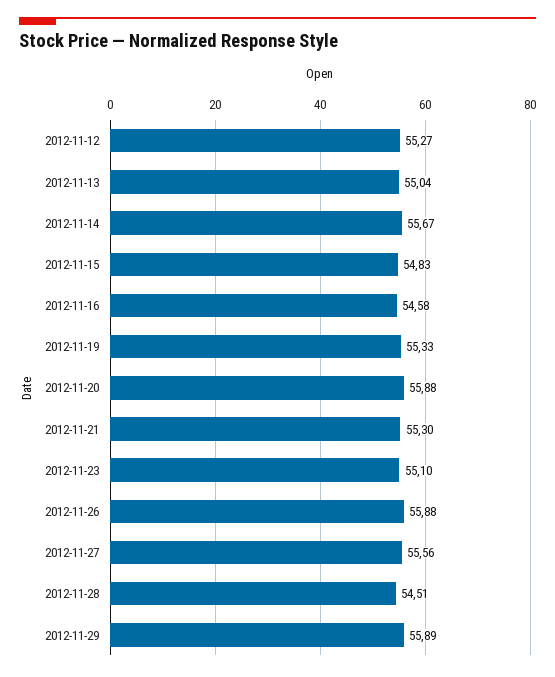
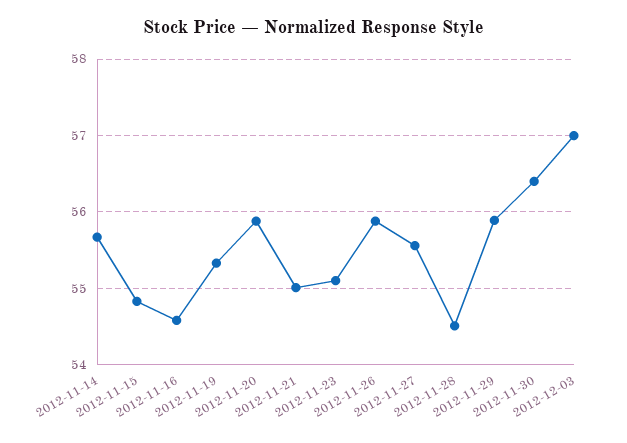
2012-11-12: 55.27 -> none
2012-11-13: 55.04 -> none
2012-11-21: 55.3 -> 55
2012-11-30: none -> 56.4
2012-12-03: none -> 57

